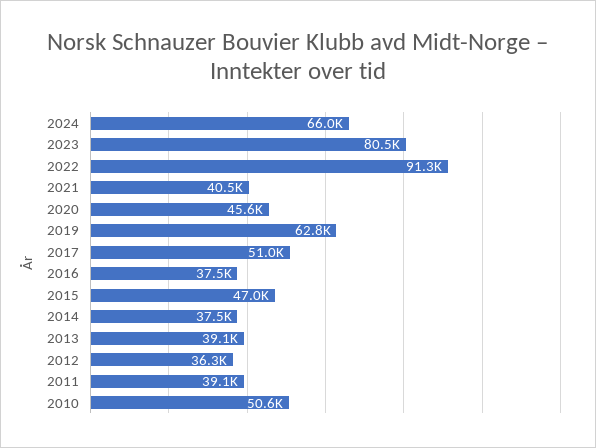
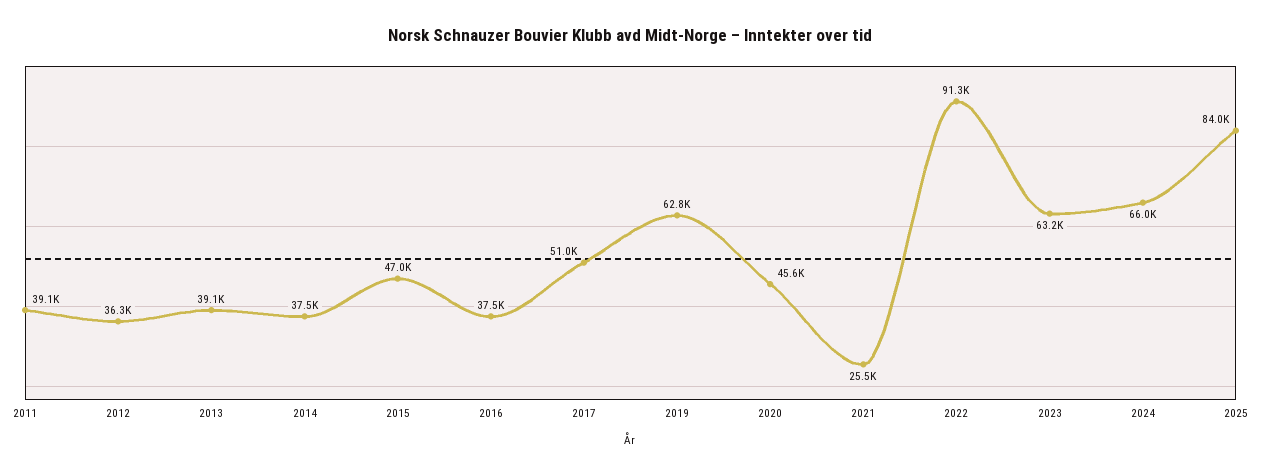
2023: 80500 -> 63200
2021: 40500 -> 25500
2010: 50600 -> none
2025: none -> 84000

